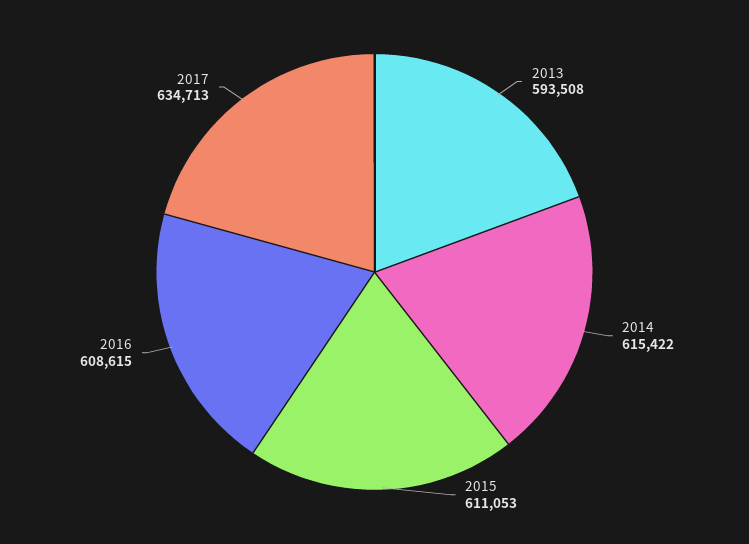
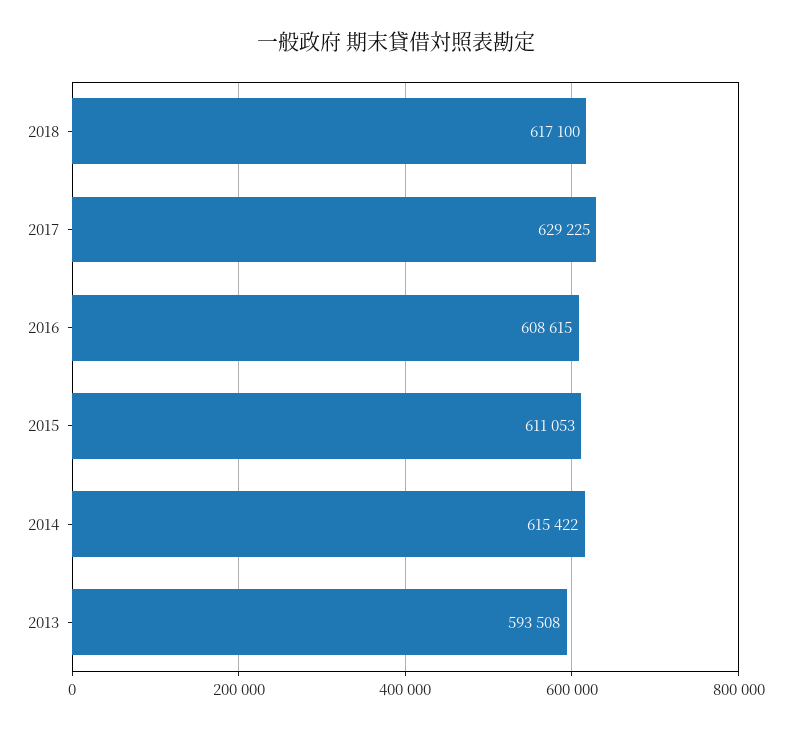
2017: 634713 -> 629225
2018: none -> 617100

